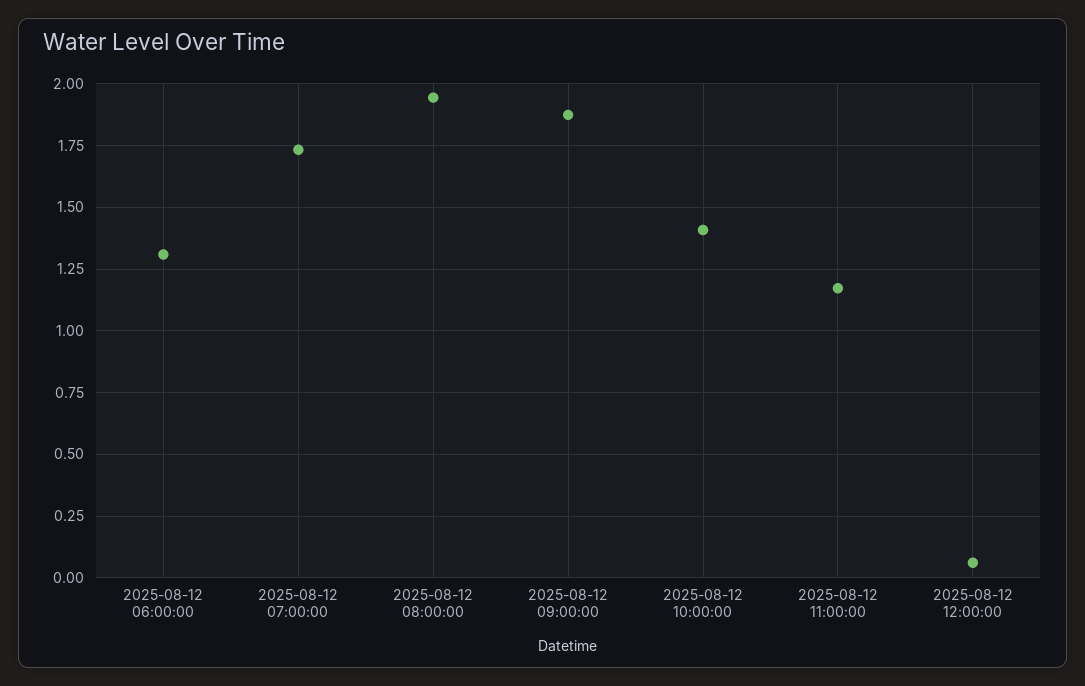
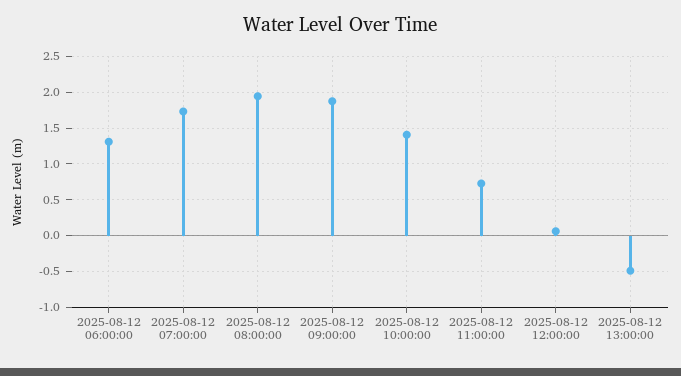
2025-08-12 11:00:00: 1.175 -> 0.7
2025-08-12 13:00:00: none -> -0.5

